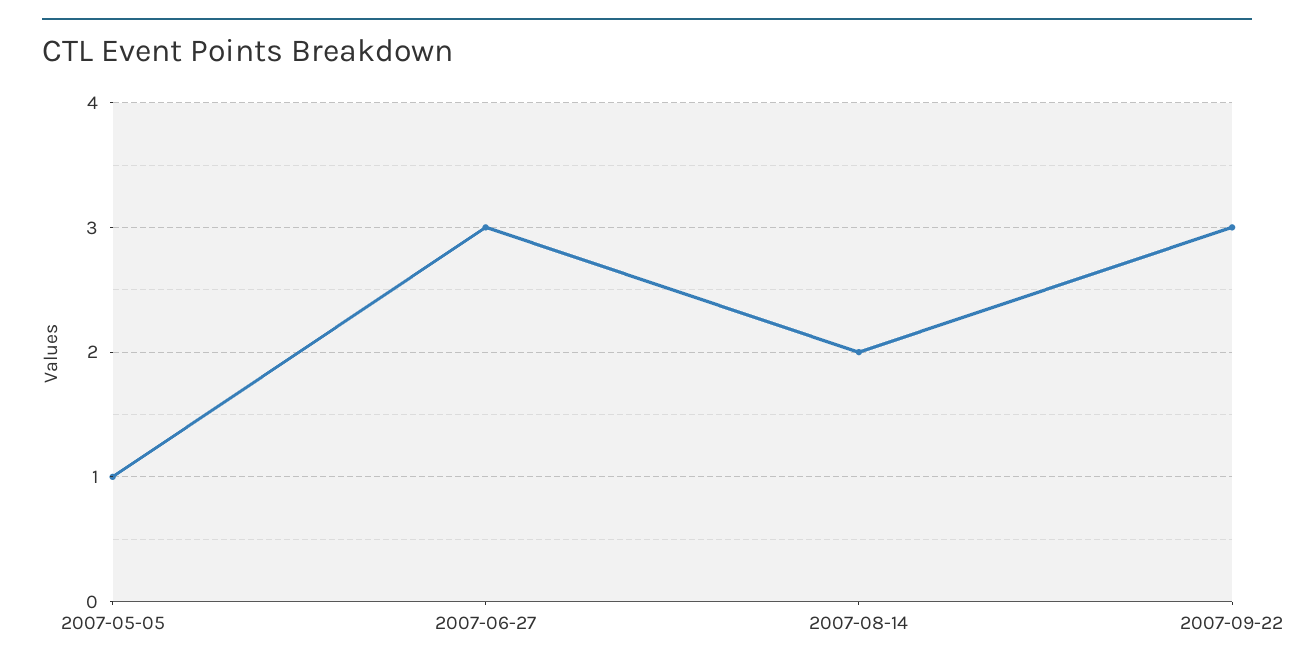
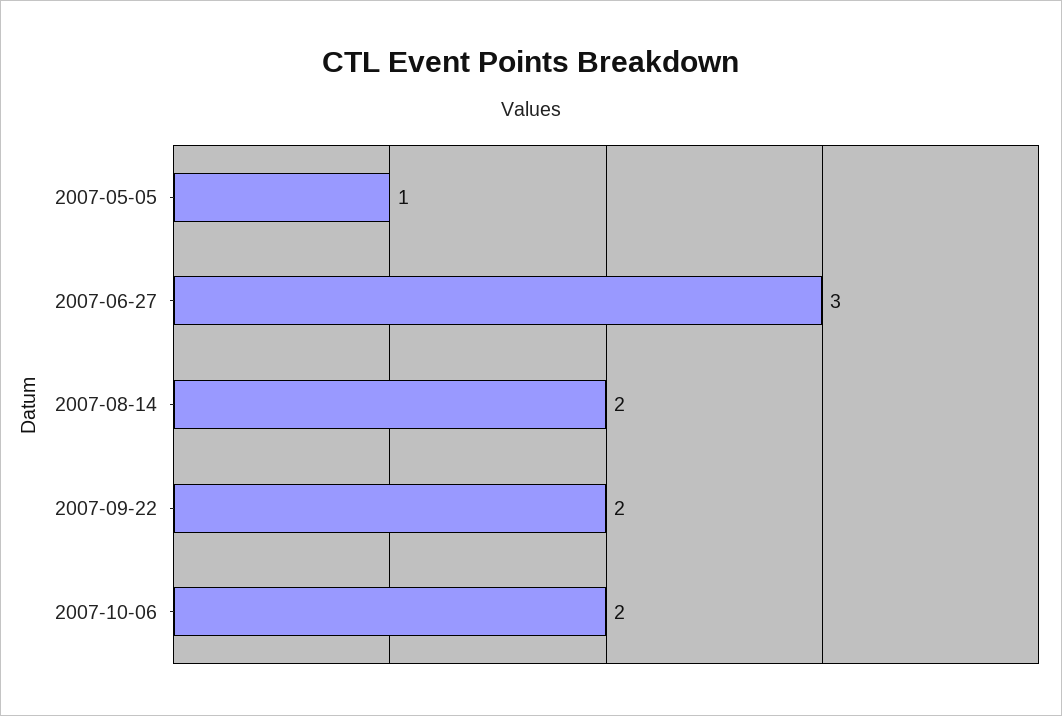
2007-09-22: 3 -> 2
2007-10-06: none -> 2

